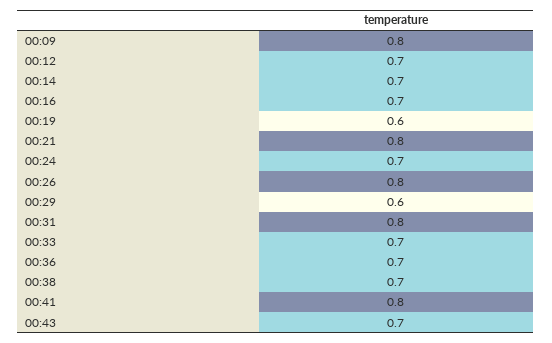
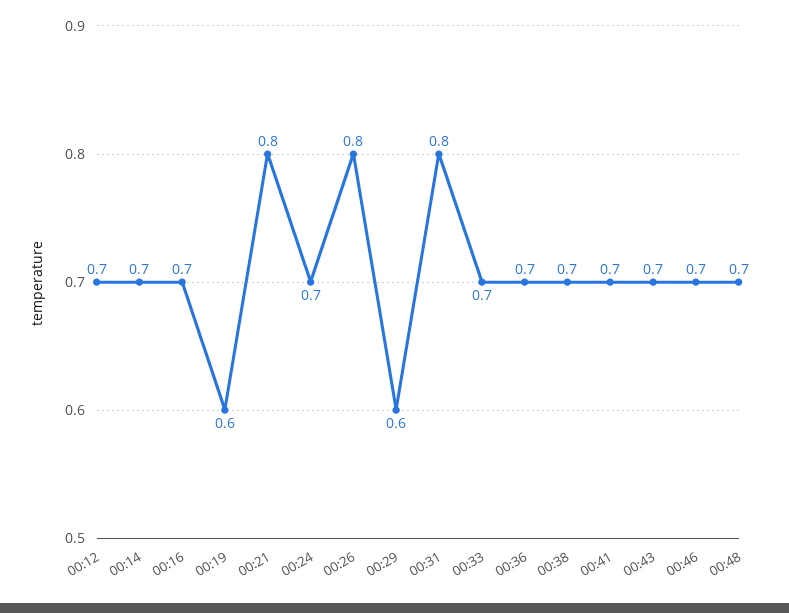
00:09: 0.8 -> none
00:41: 0.8 -> 0.7
00:46: none -> 0.7
00:48: none -> 0.7

